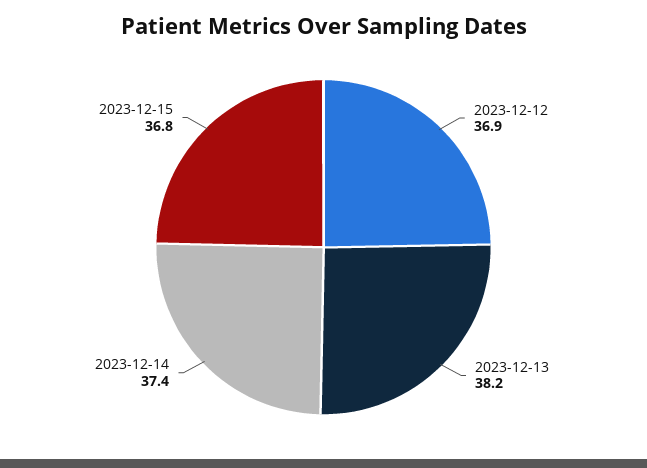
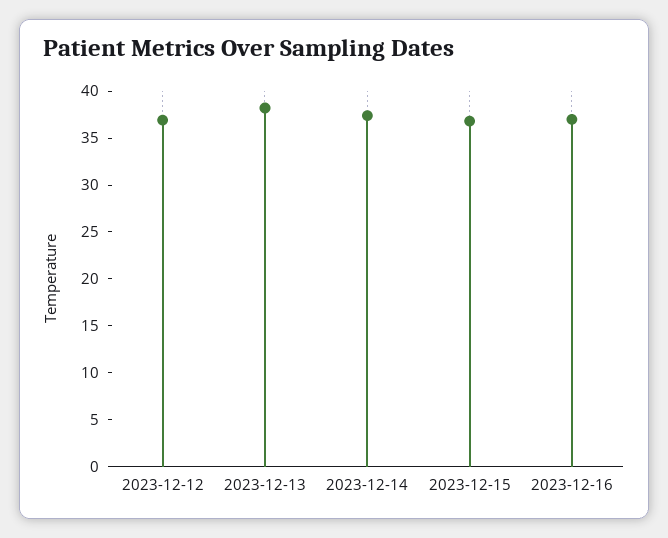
2023-12-16: none -> 37

